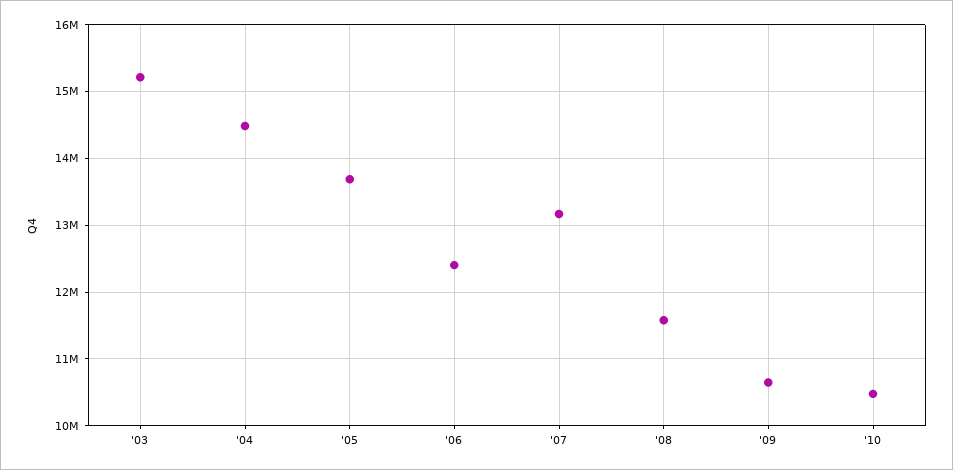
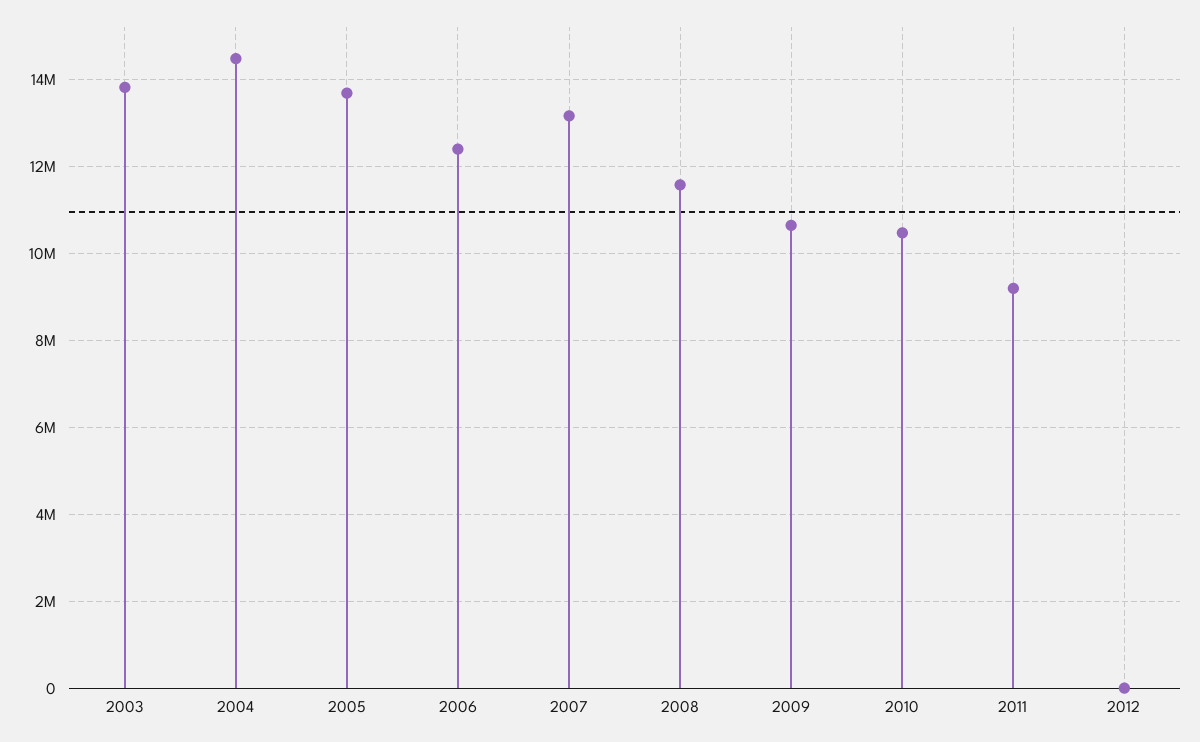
'03: 15200000 -> 13800000
2011: none -> 9200000
2012: none -> 0

